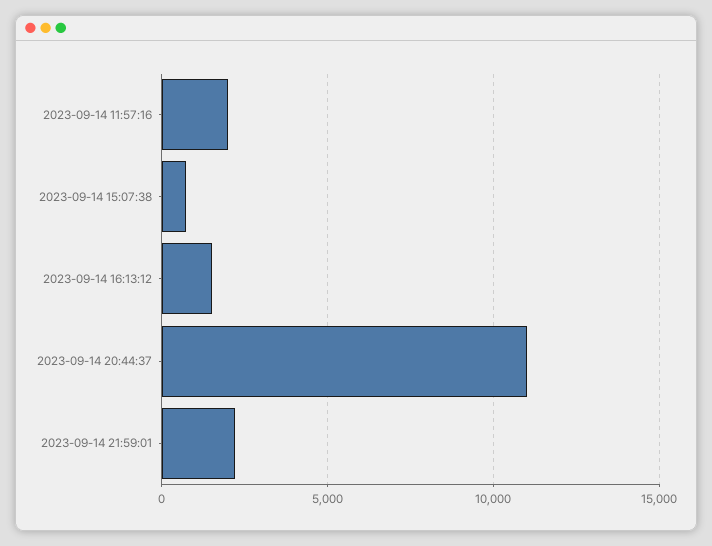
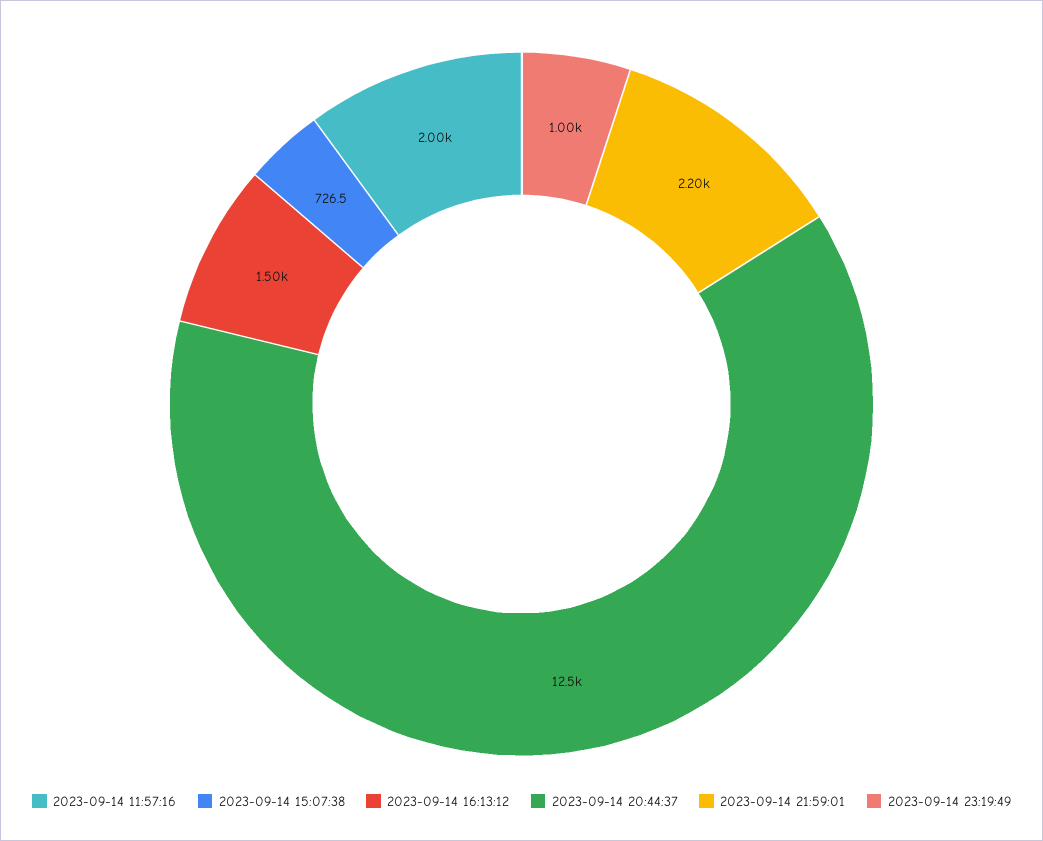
2023-09-14 20:44:37: 11000 -> 12500
2023-09-14 23:19:49: none -> 1000

